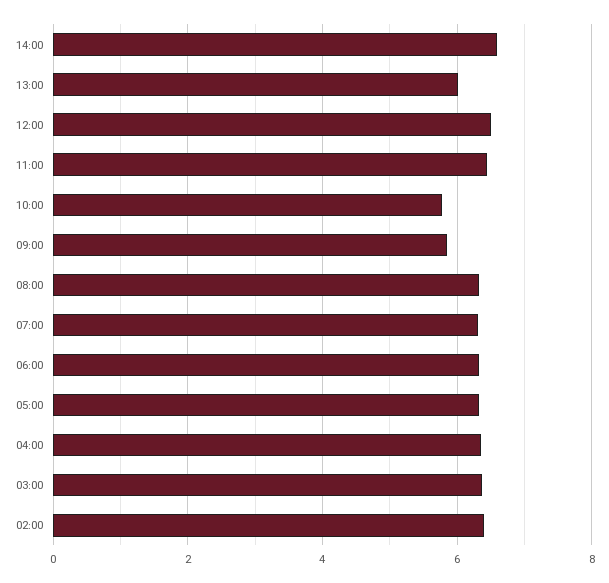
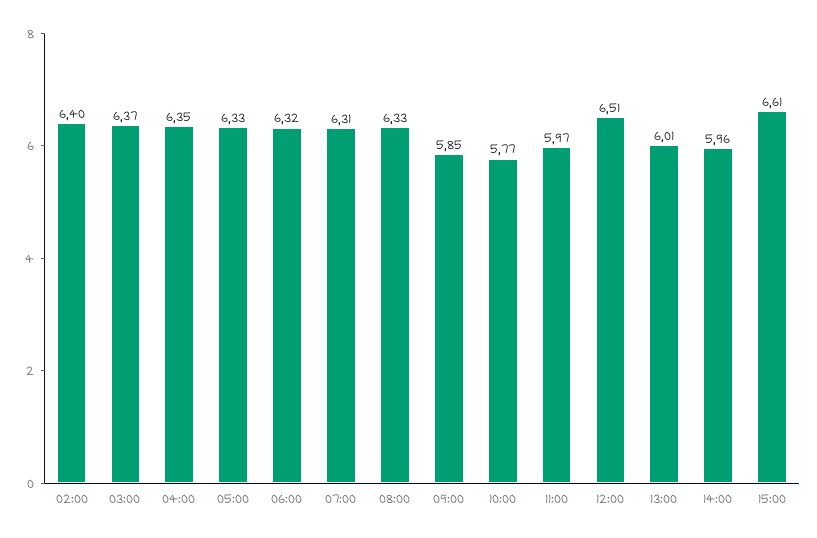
14:00: 6.6 -> 5.96
11:00: 6.4 -> 5.97
15:00: none -> 6.61

